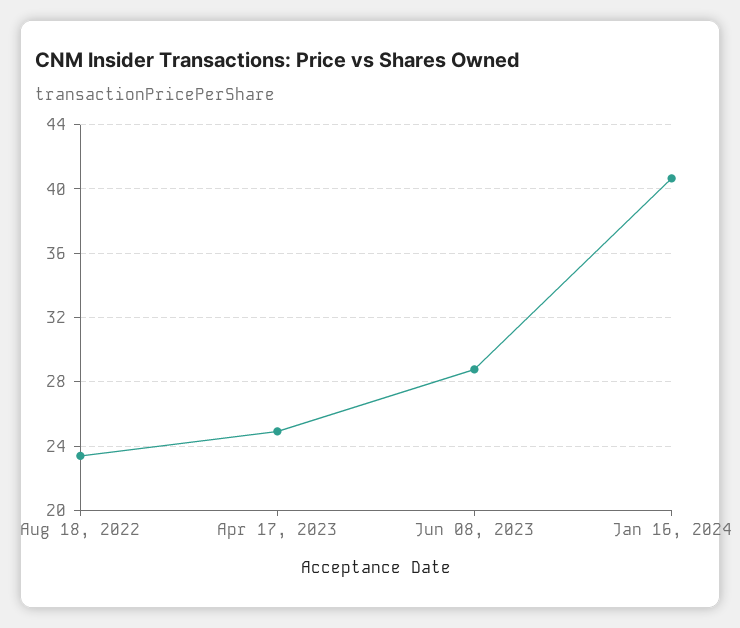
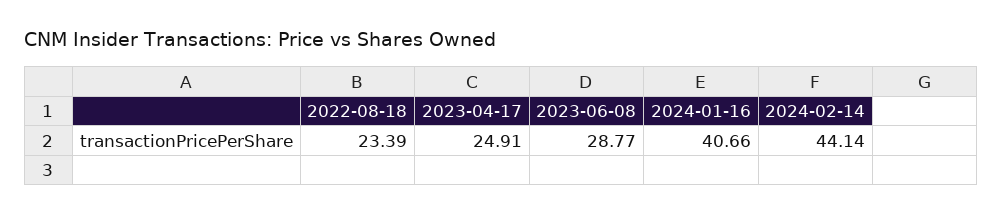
2024-02-14: none -> 44.14

